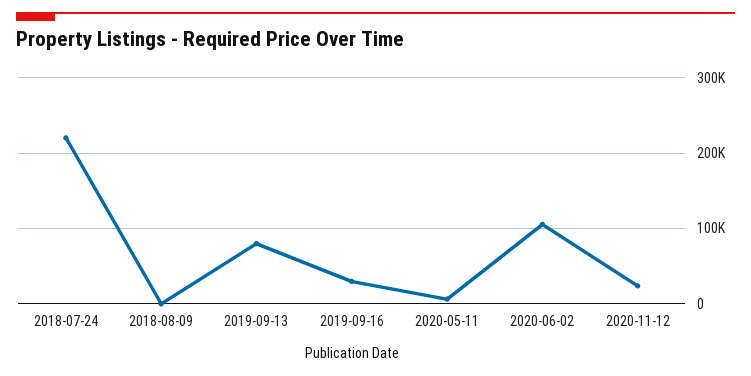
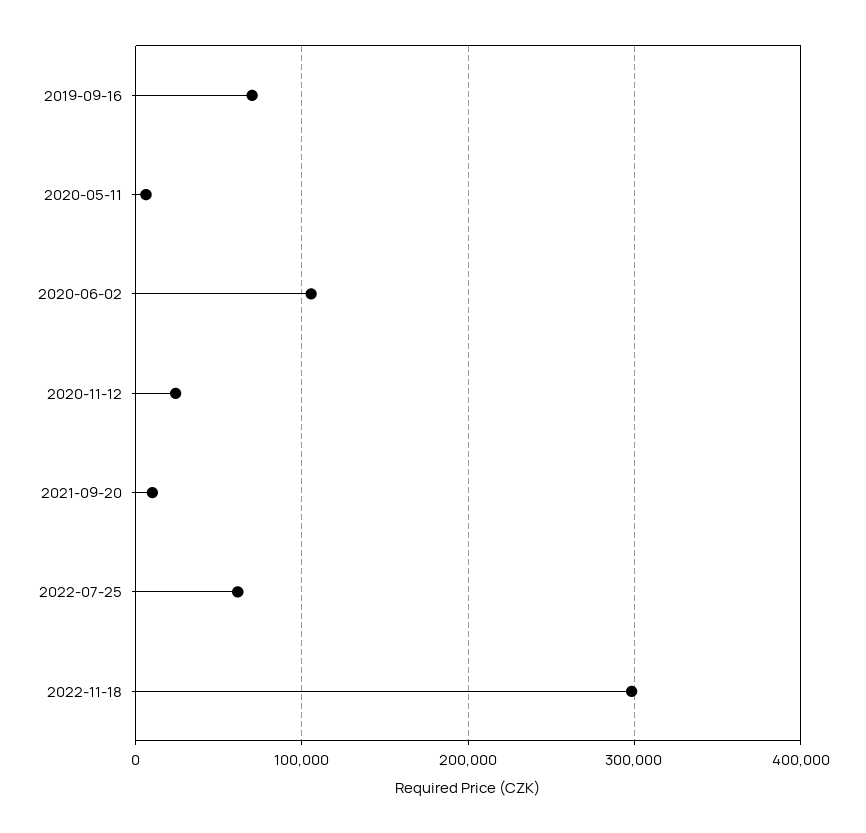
2018-07-24: 220000 -> none
2018-08-09: 0 -> none
2019-09-13: 80000 -> none
2019-09-16: 30000 -> 70000
2021-09-20: none -> 10000
2022-07-25: none -> 60000
2022-11-18: none -> 300000

